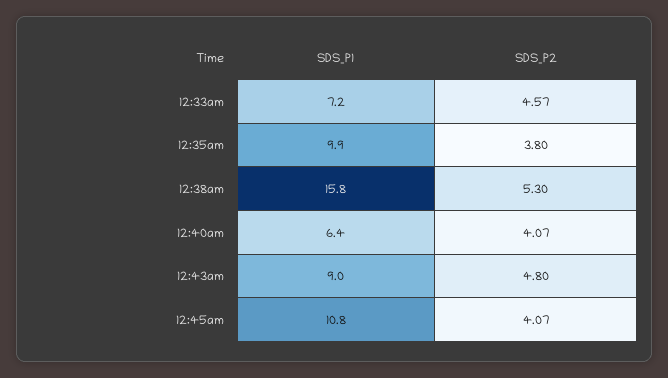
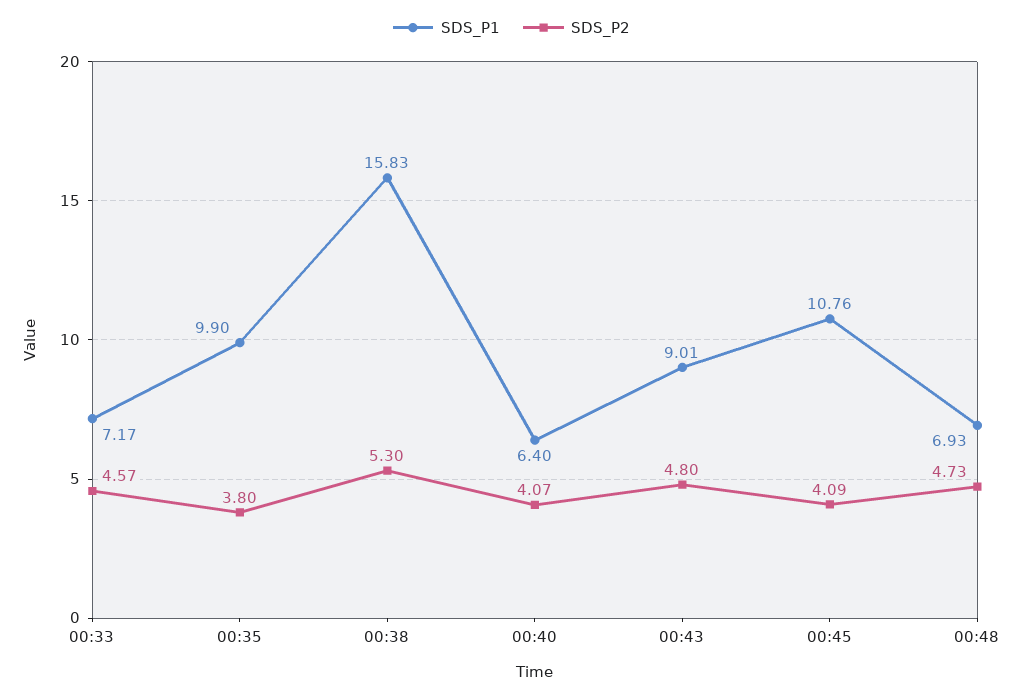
SDS_P2, 12:45am: 4.07 -> 4.09
SDS_P1, 00:48: none -> 6.93
SDS_P2, 00:48: none -> 4.73

